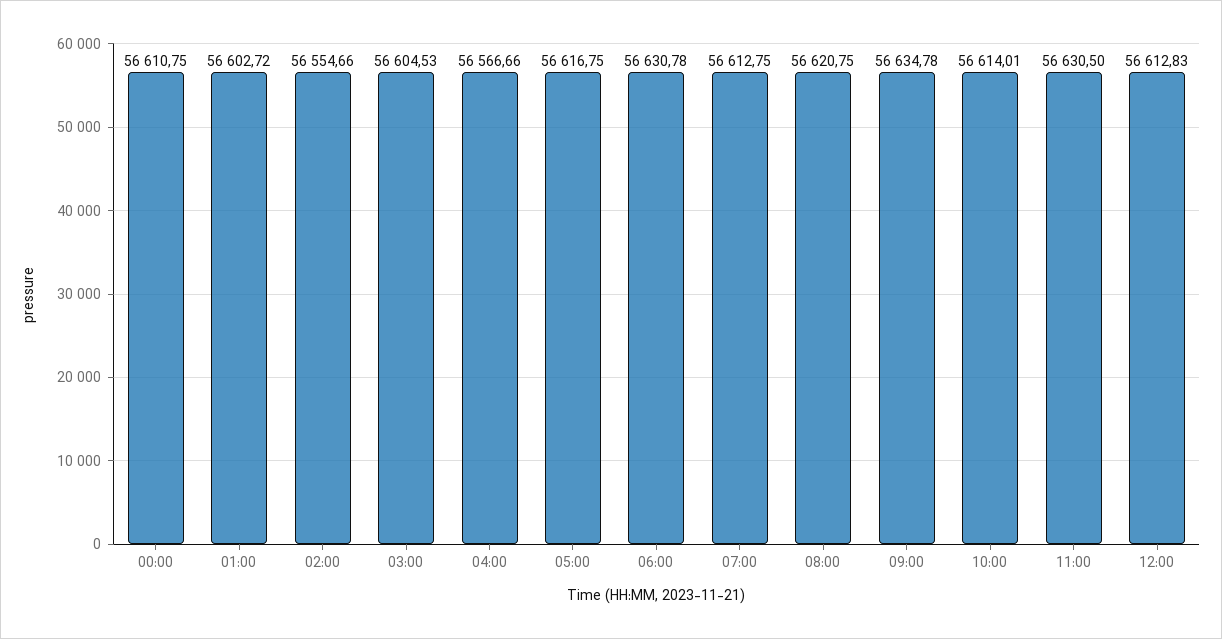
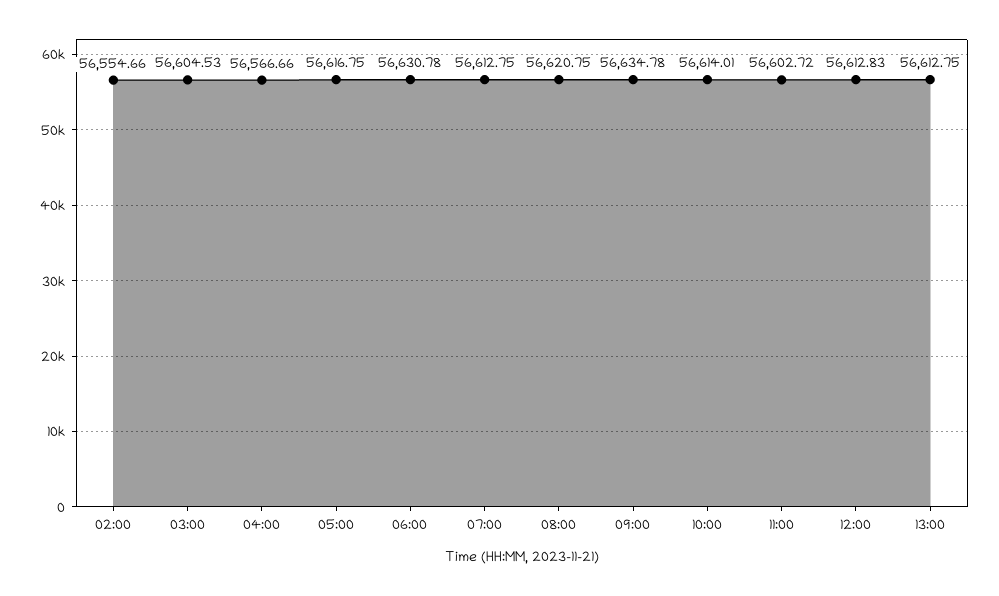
00:00: 56610.75 -> none
01:00: 56602.72 -> none
11:00: 56630.5 -> 56602.72
13:00: none -> 56612.75

